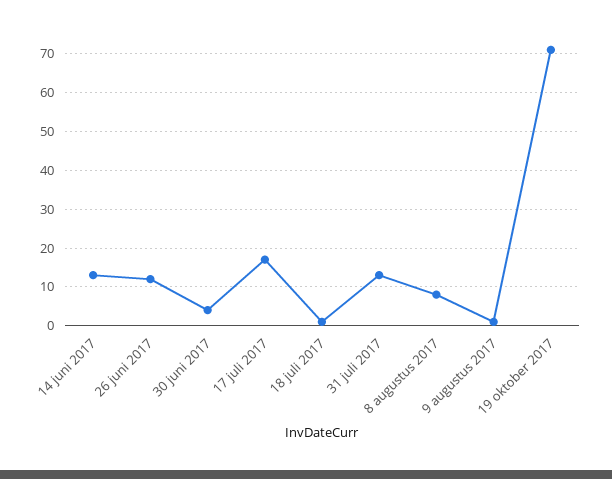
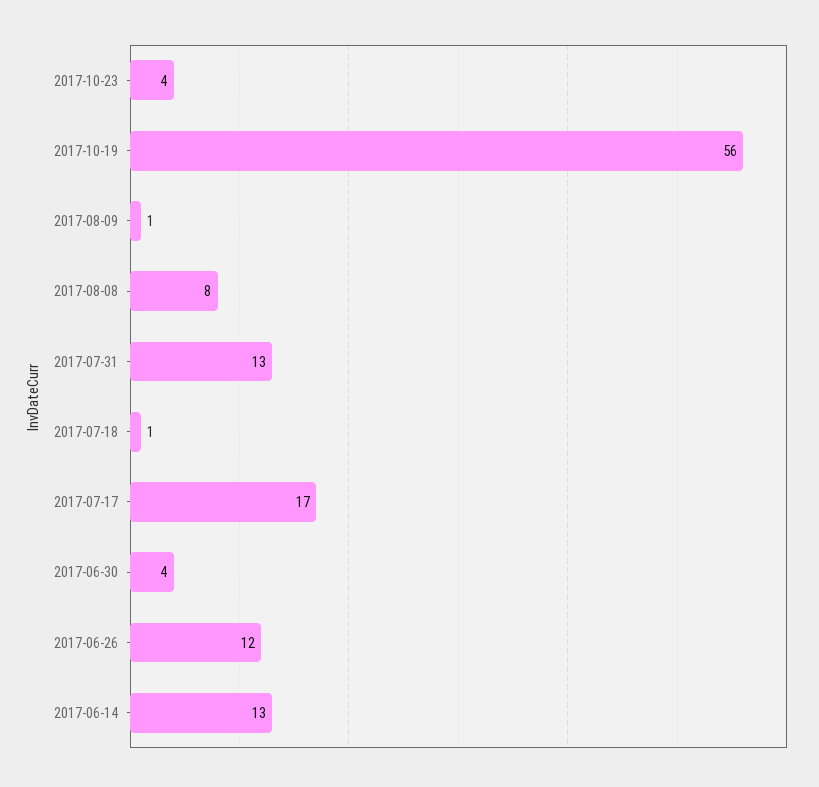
19 oktober 2017: 70 -> 56
2017-10-23: none -> 4

